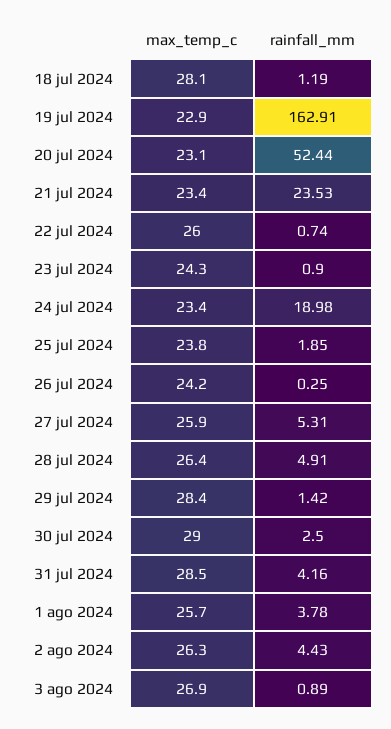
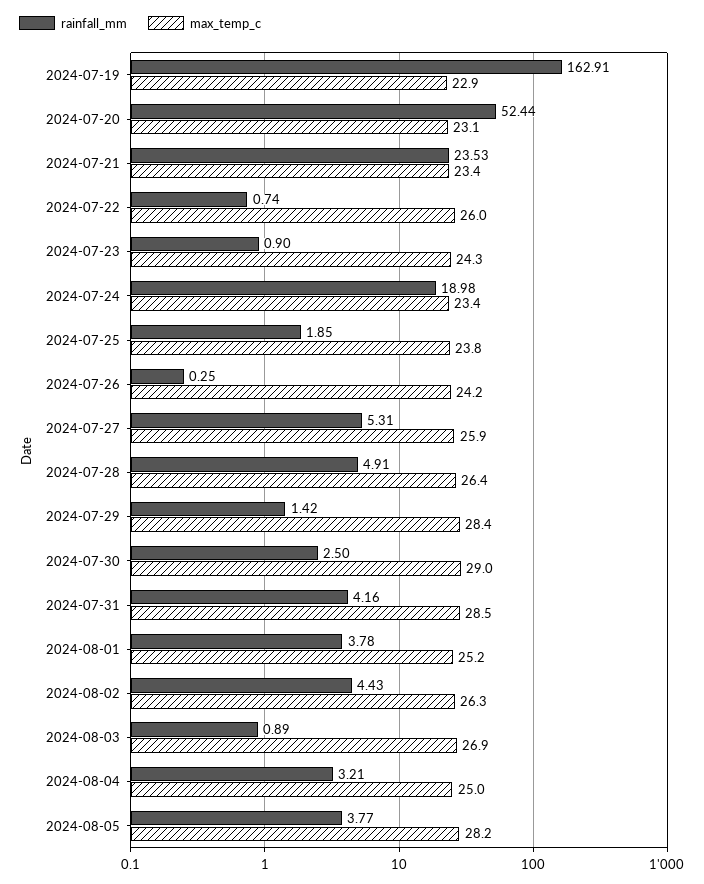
max_temp_c, 18 jul 2024: 28.1 -> none
rainfall_mm, 18 jul 2024: 1.19 -> none
max_temp_c, 1 ago 2024: 25.7 -> 25.2
rainfall_mm, 2024-08-04: none -> 3.21
max_temp_c, 2024-08-04: none -> 25
rainfall_mm, 2024-08-05: none -> 3.77
max_temp_c, 2024-08-05: none -> 28.2

